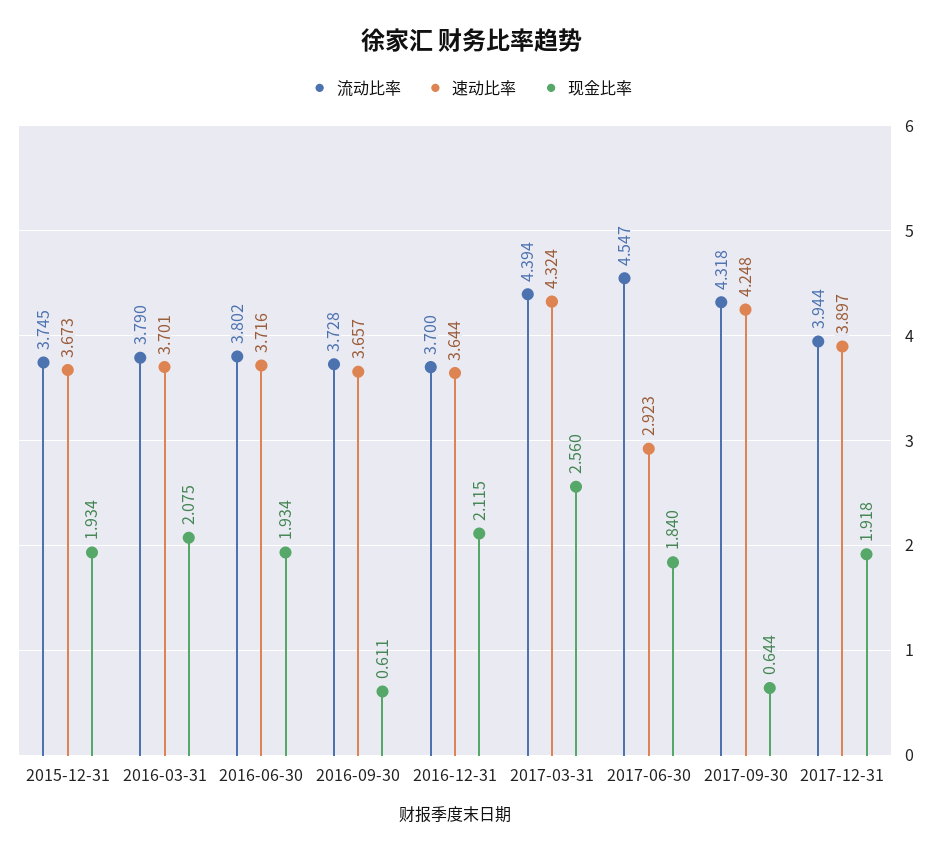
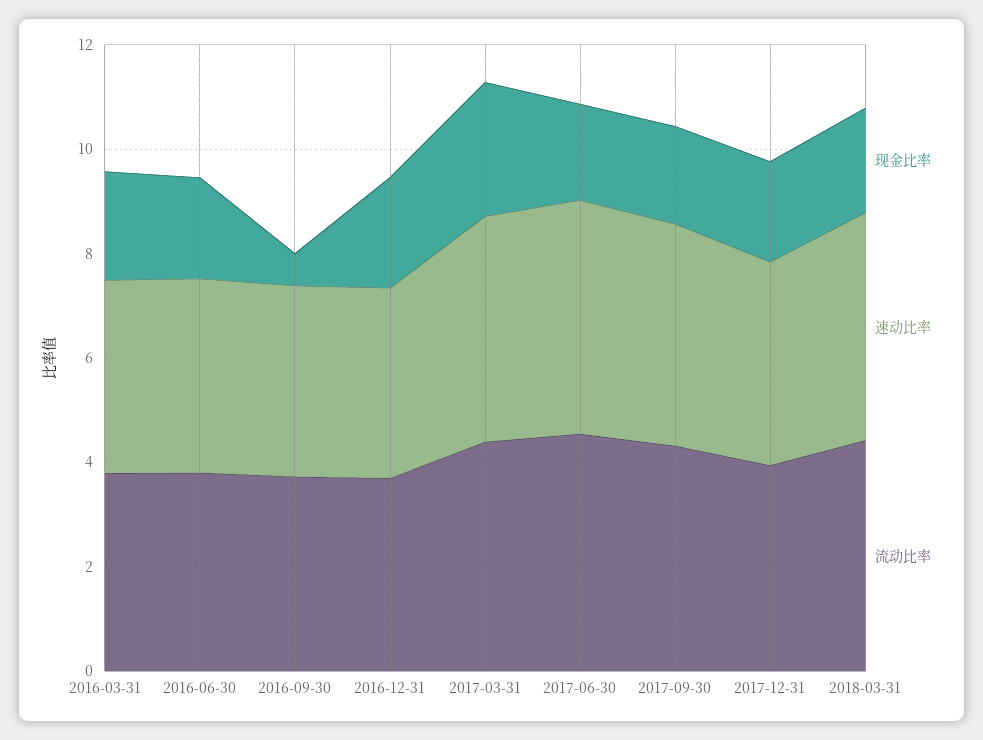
流动比率, 2015-12-31: 3.745 -> none
速动比率, 2015-12-31: 3.673 -> none
现金比率, 2015-12-31: 1.934 -> none
速动比率, 2017-06-30: 2.923 -> 4.5
现金比率, 2017-09-30: 0.644 -> 2
现金比率, 2018-03-31: none -> 2
速动比率, 2018-03-31: none -> 4.5
流动比率, 2018-03-31: none -> 4.5

